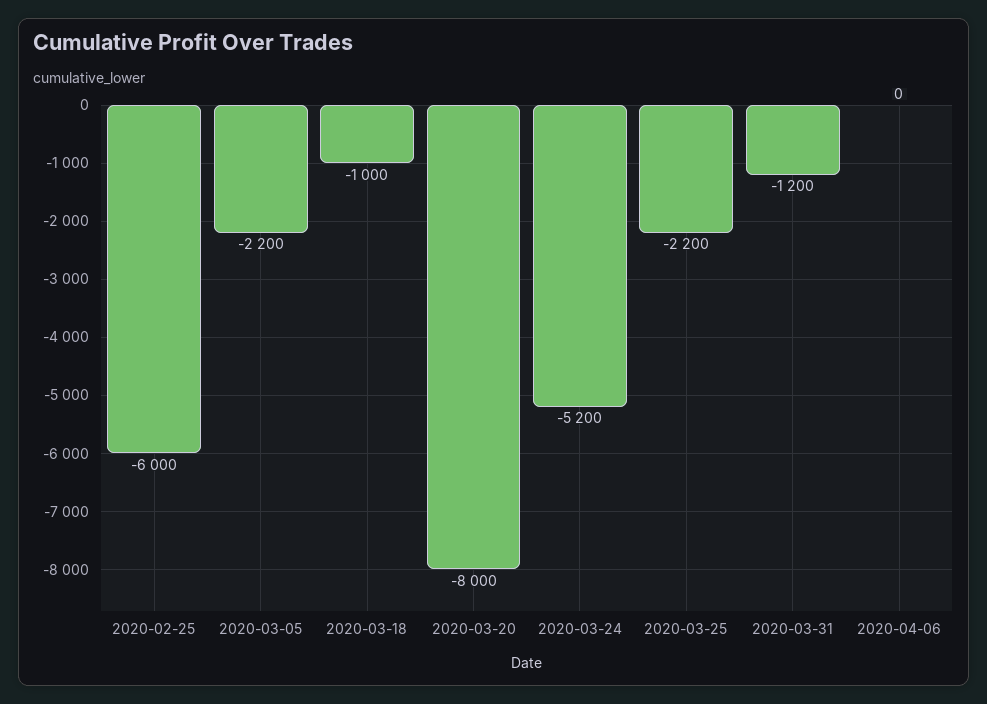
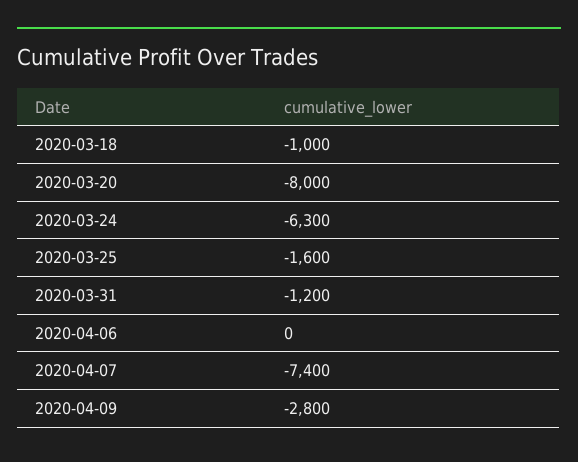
2020-02-25: -6000 -> none
2020-03-05: -2200 -> none
2020-03-24: -5200 -> -6300
2020-03-25: -2200 -> -1600
2020-04-07: none -> -7400
2020-04-09: none -> -2800

